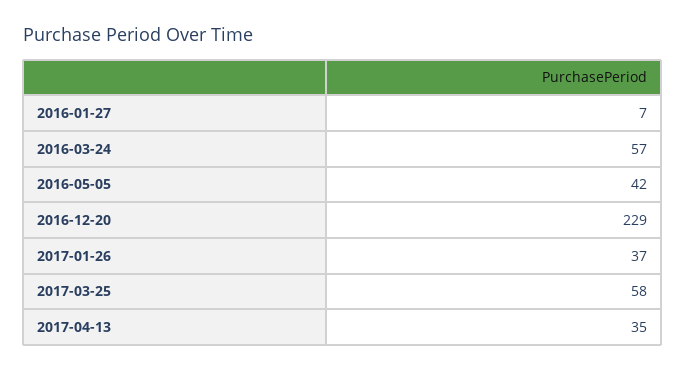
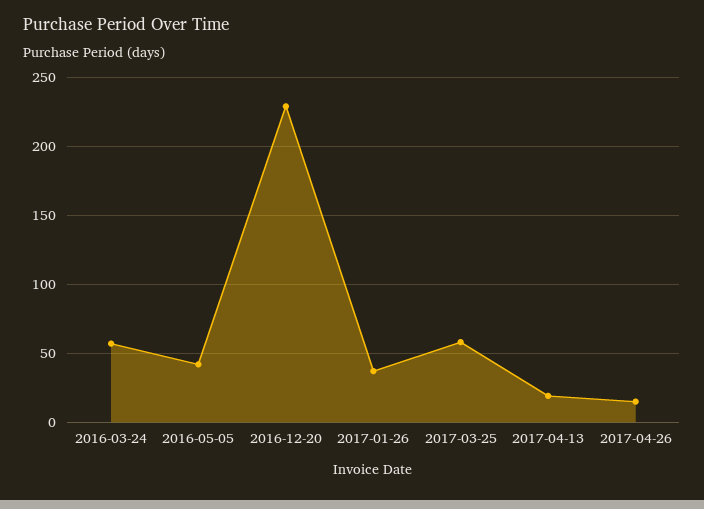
2016-01-27: 7 -> none
2017-04-13: 35 -> 20
2017-04-26: none -> 15

